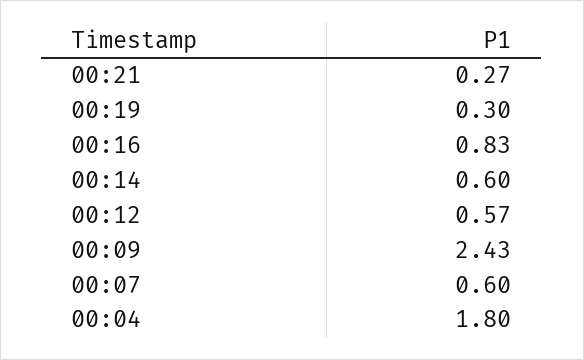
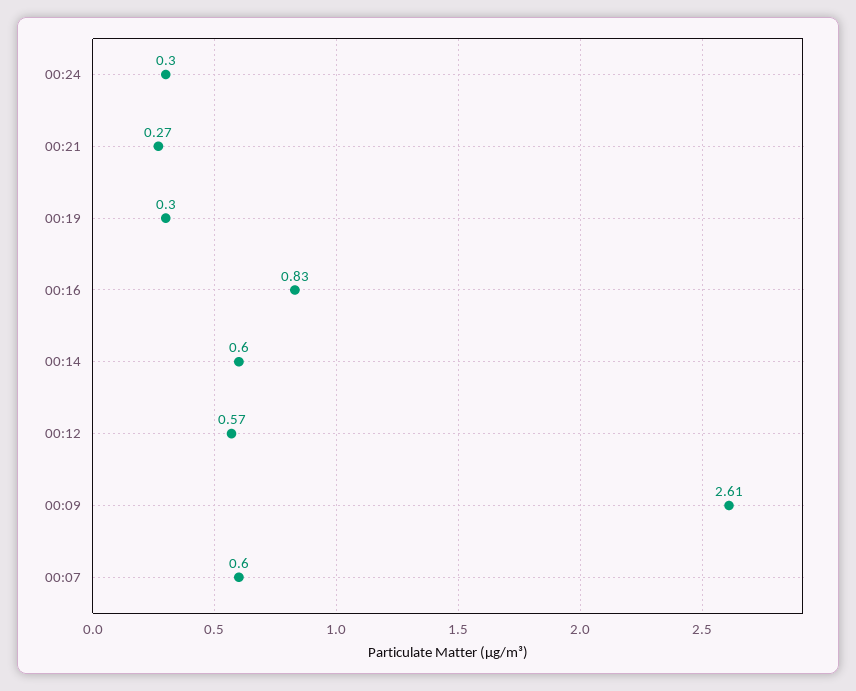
00:09: 2.43 -> 2.61
00:04: 1.8 -> none
00:24: none -> 0.3

